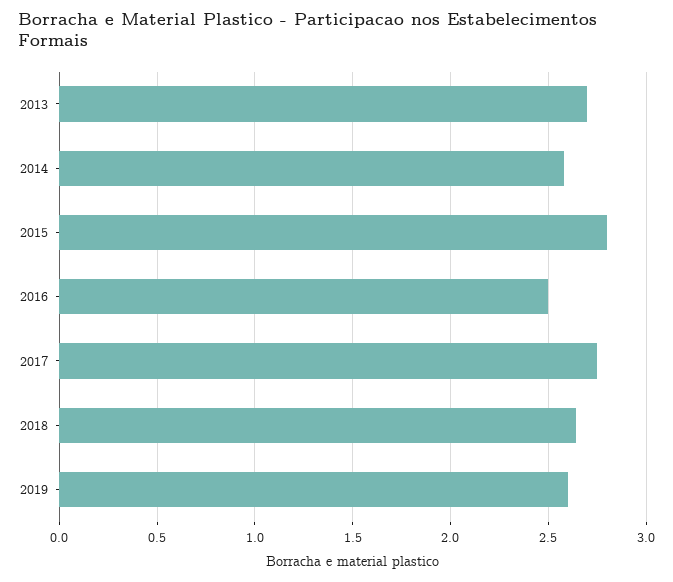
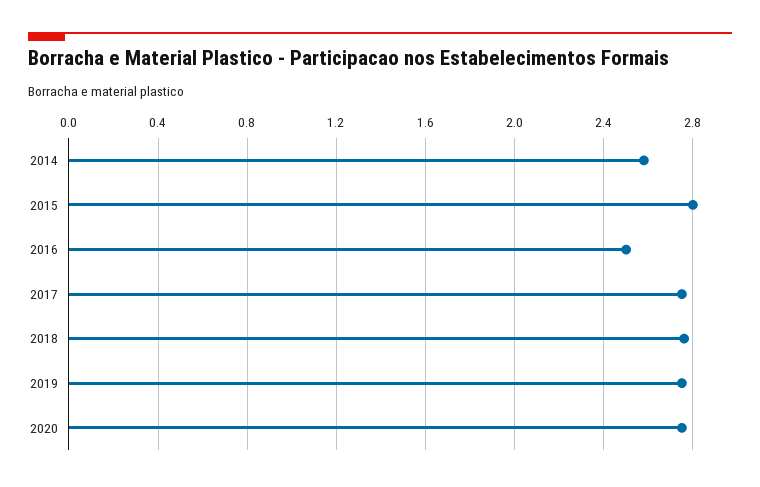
2013: 2.7 -> none
2018: 2.65 -> 2.75
2019: 2.6 -> 2.75
2020: none -> 2.75

